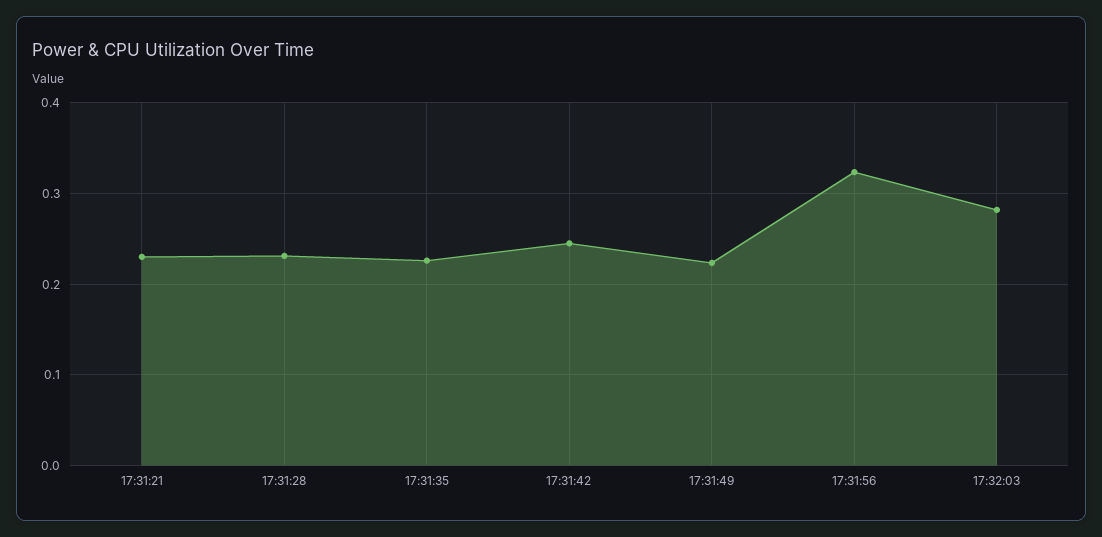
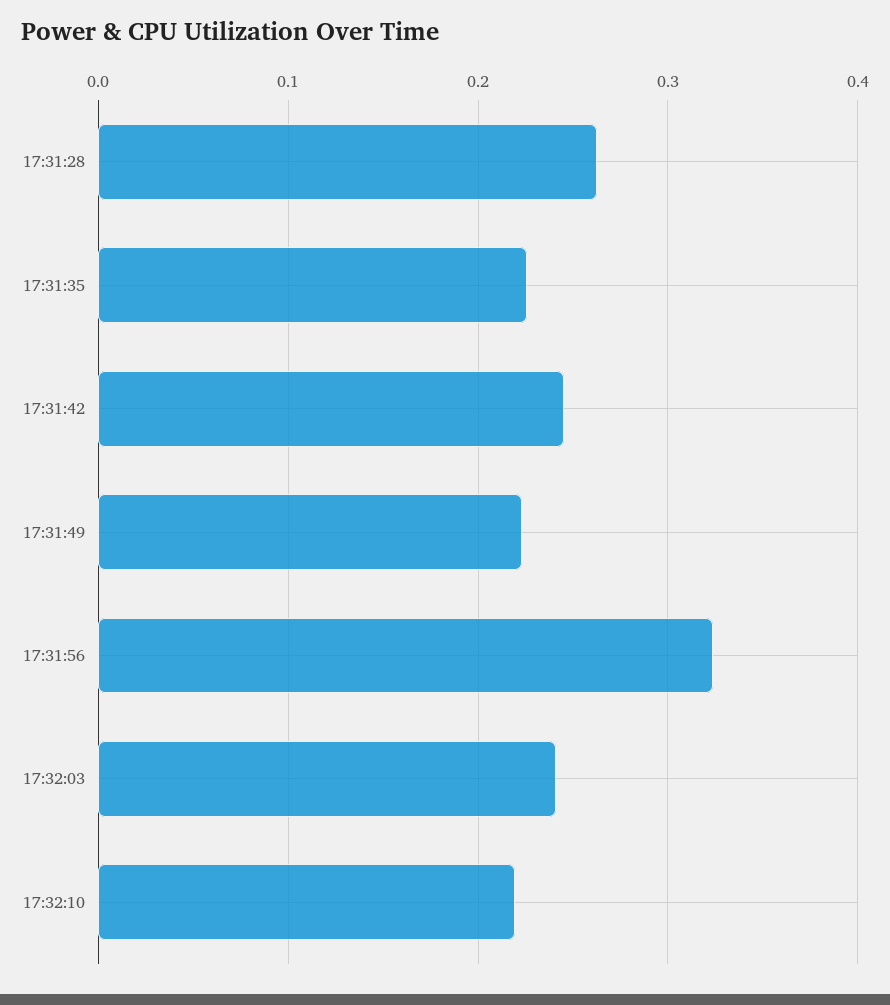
17:31:21: 0.23 -> none
17:31:28: 0.23 -> 0.26
17:32:03: 0.28 -> 0.24
17:32:10: none -> 0.22

